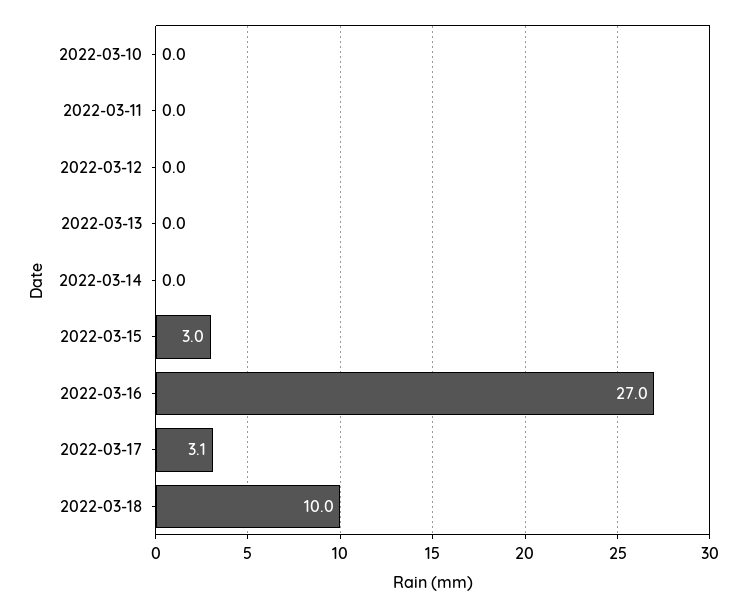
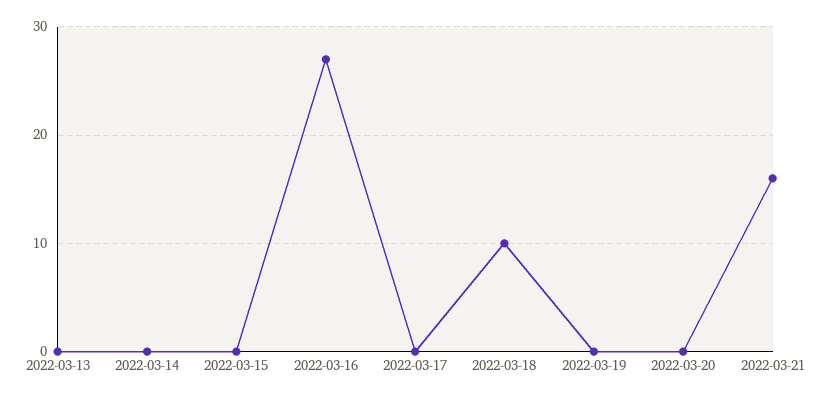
2022-03-10: 0 -> none
2022-03-11: 0 -> none
2022-03-12: 0 -> none
2022-03-15: 3 -> 0
2022-03-17: 3.1 -> 0
2022-03-19: none -> 0
2022-03-20: none -> 0
2022-03-21: none -> 16

